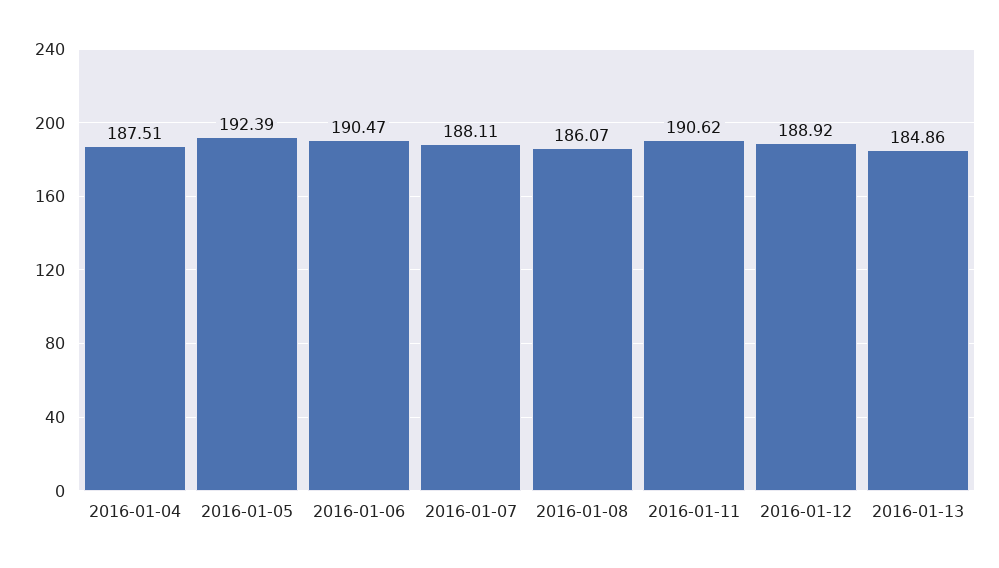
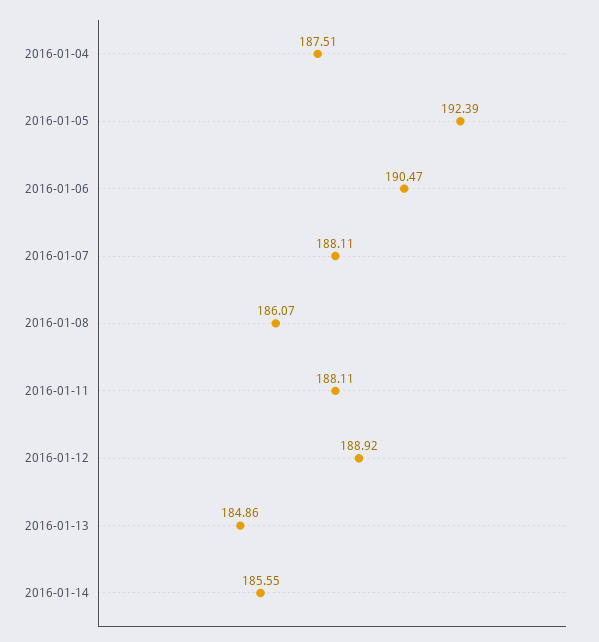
2016-01-11: 190.62 -> 188.11
2016-01-14: none -> 185.55

